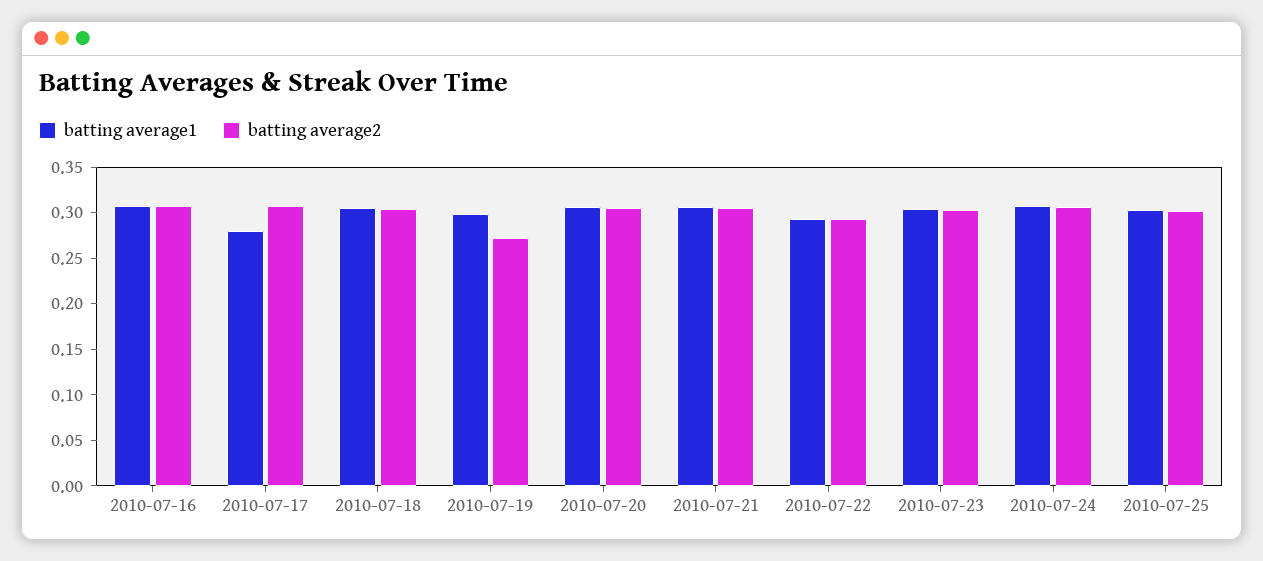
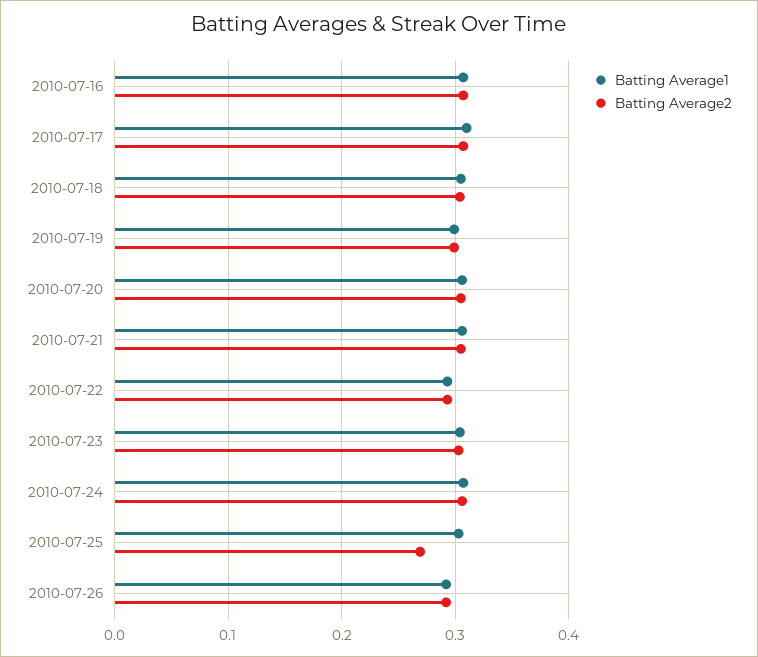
batting average1, 2010-07-17: 0.28 -> 0.31
batting average2, 2010-07-19: 0.27 -> 0.3
batting average2, 2010-07-25: 0.3 -> 0.27
batting average1, 2010-07-26: none -> 0.29
batting average2, 2010-07-26: none -> 0.29

